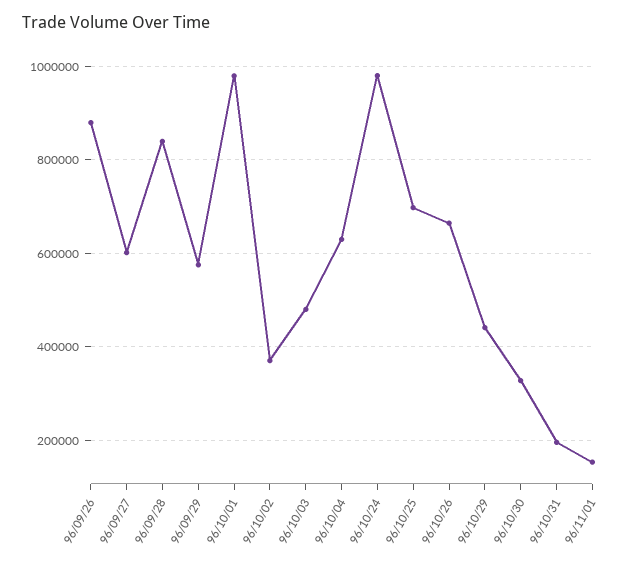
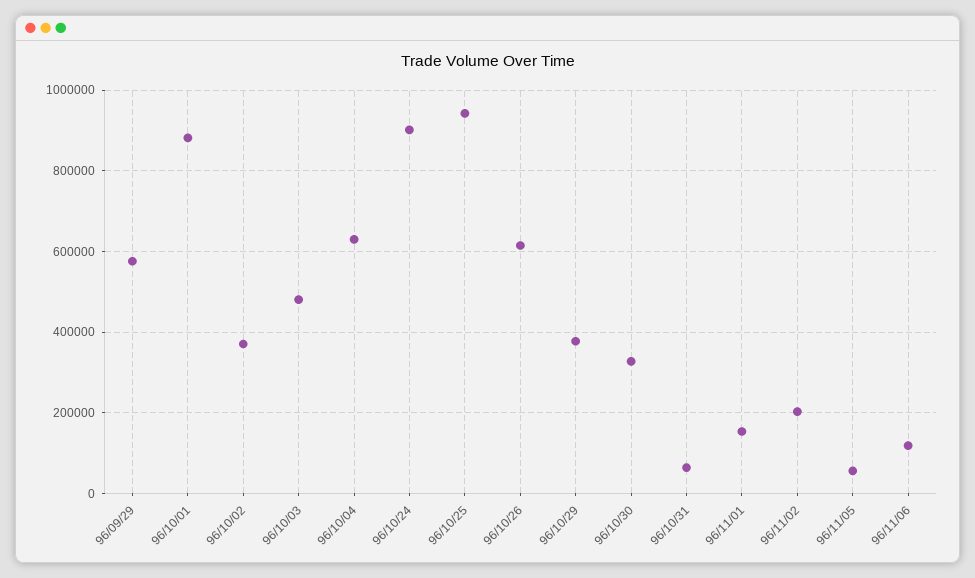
96/09/26: 880000 -> none
96/09/27: 600000 -> none
96/09/28: 840000 -> none
96/10/01: 980000 -> 880000
96/10/24: 980000 -> 900000
96/10/25: 700000 -> 940000
96/10/26: 660000 -> 620000
96/10/29: 440000 -> 380000
96/10/31: 200000 -> 60000
96/11/02: none -> 200000
96/11/05: none -> 60000
96/11/06: none -> 120000

